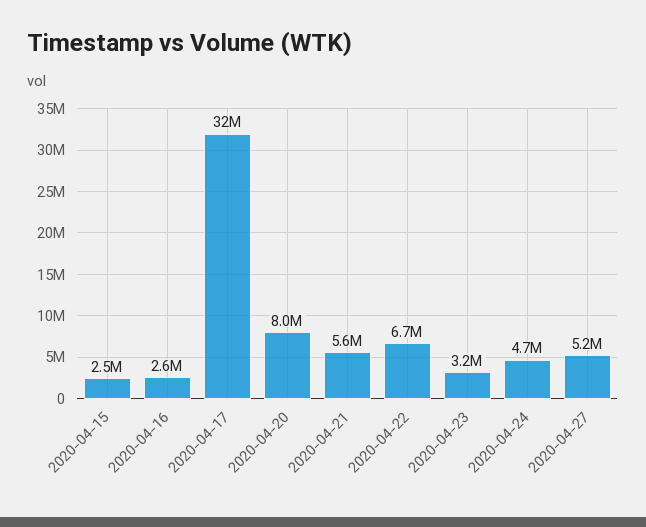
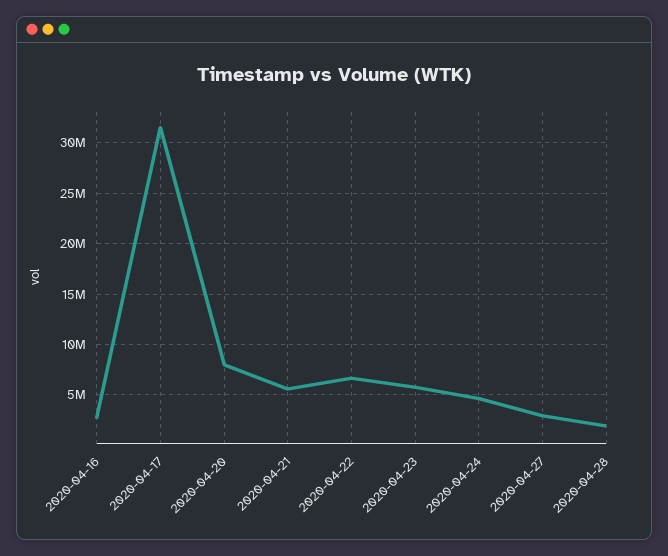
2020-04-15: 2500000 -> none
2020-04-23: 3200000 -> 6000000
2020-04-27: 5200000 -> 3000000
2020-04-28: none -> 2000000

